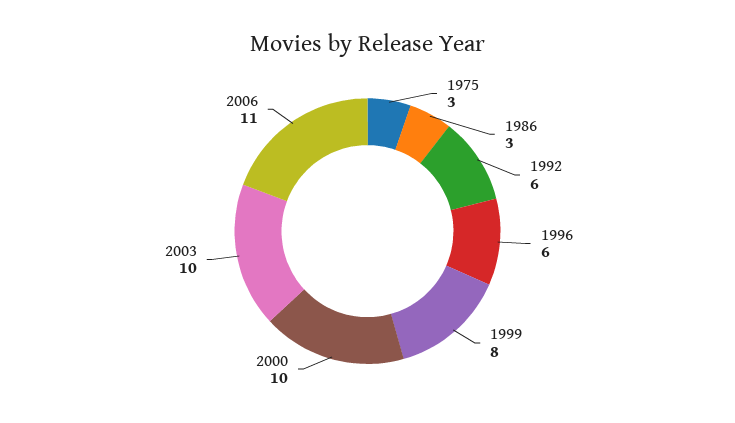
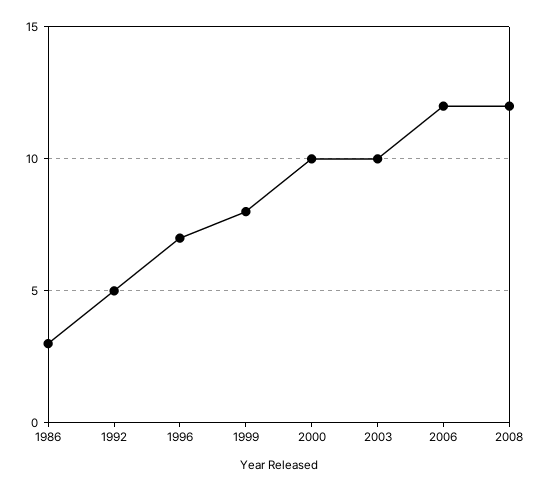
1975: 3 -> none
1992: 6 -> 5
1996: 6 -> 7
2006: 11 -> 12
2008: none -> 12

